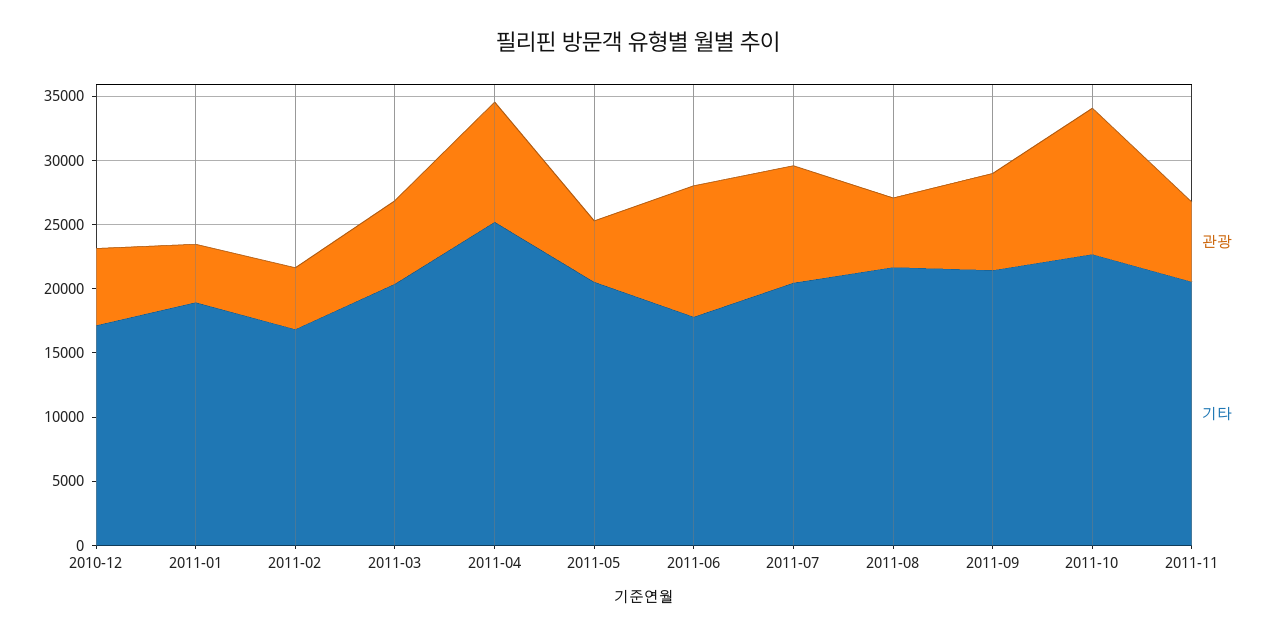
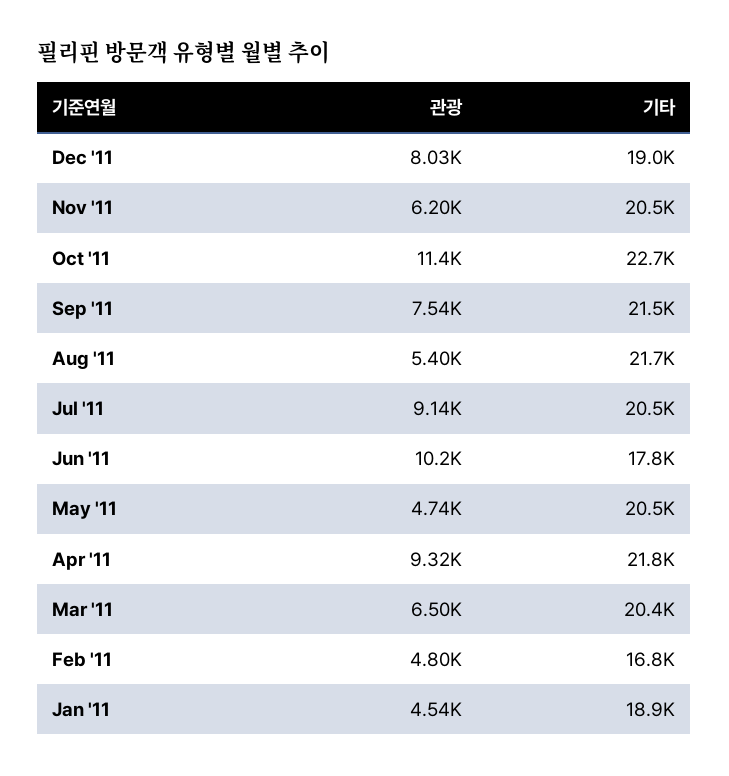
관광, 2010-12: 6000 -> none
기타, 2010-12: 17000 -> none
기타, 2011-04: 25000 -> 21800
관광, Dec '11: none -> 8030
기타, Dec '11: none -> 19000

